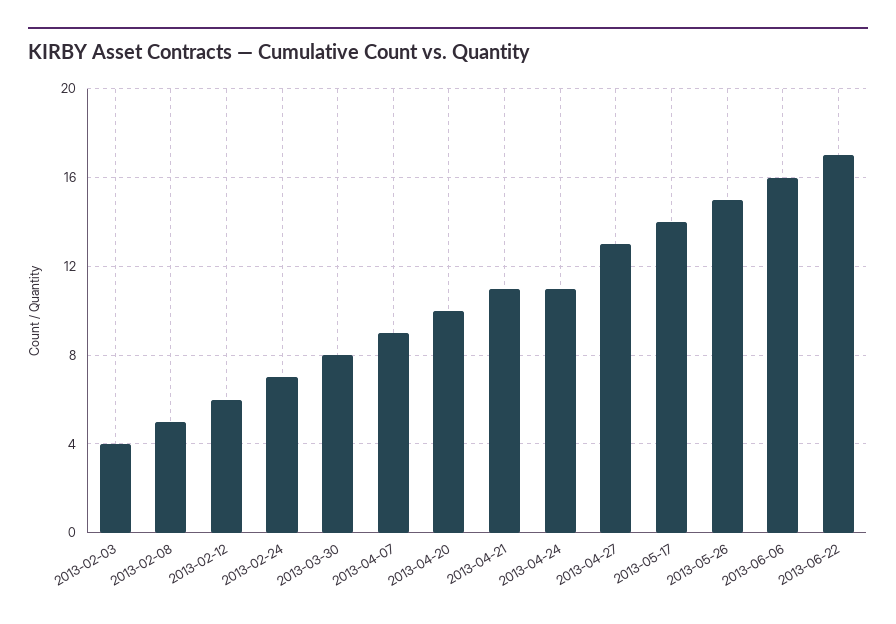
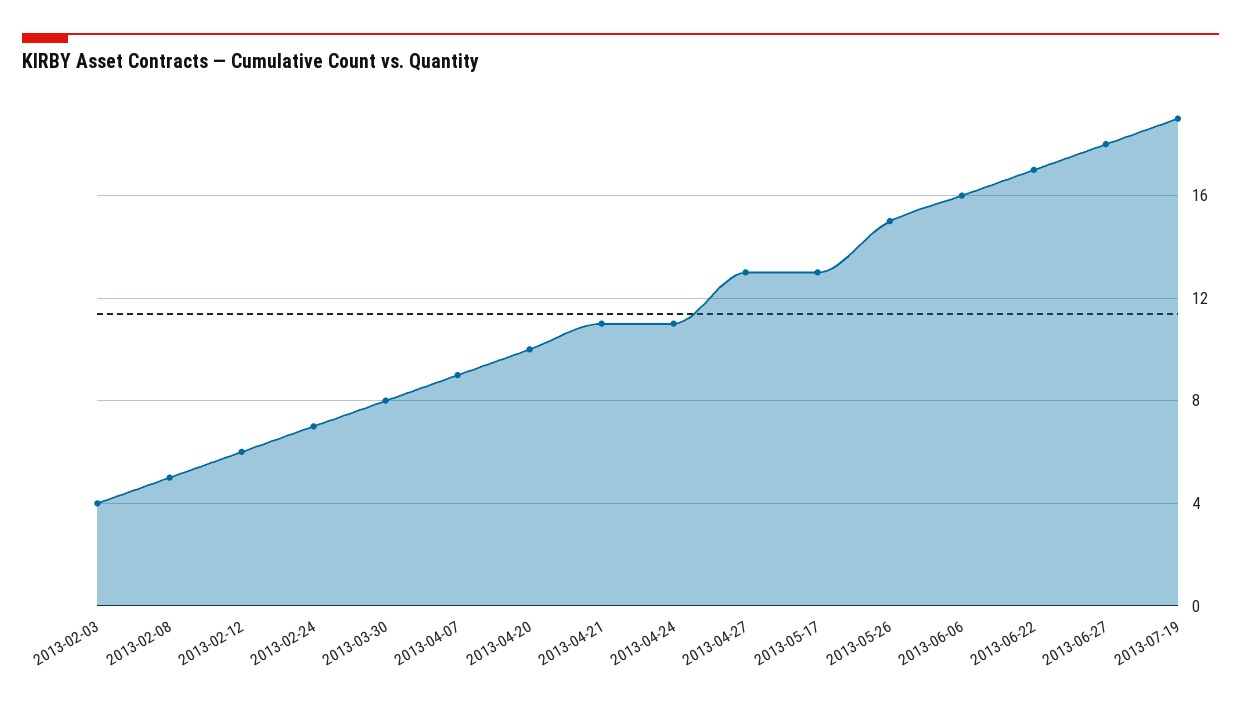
2013-05-17: 14 -> 13
2013-06-27: none -> 18
2013-07-19: none -> 19

